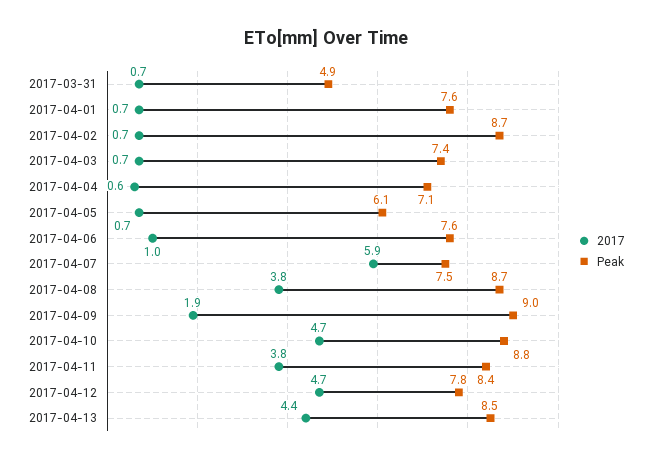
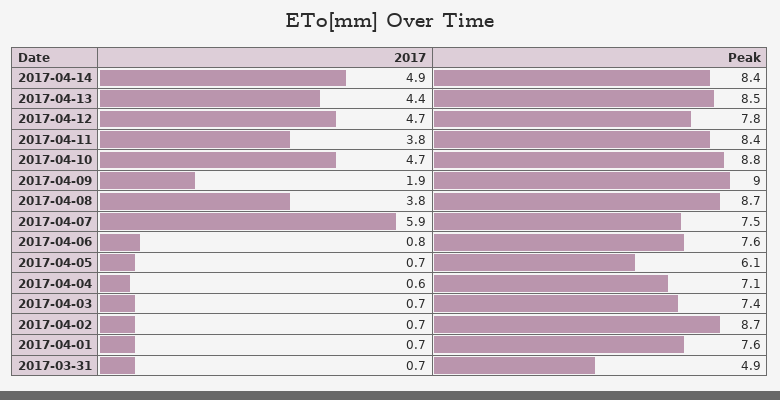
2017, 2017-04-06: 1 -> 0.8
2017, 2017-04-14: none -> 4.9
Peak, 2017-04-14: none -> 8.4

